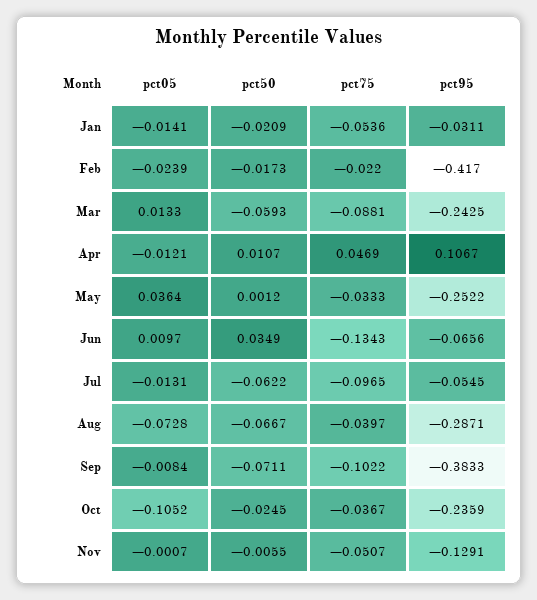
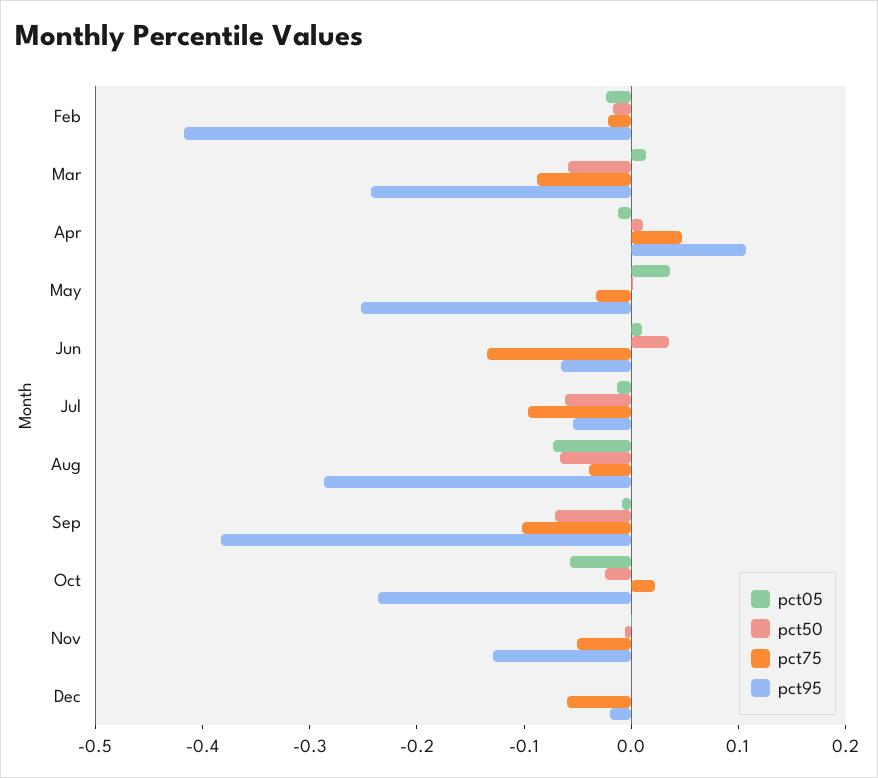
pct05, Jan: -0.0141 -> none
pct50, Jan: -0.0209 -> none
pct75, Jan: -0.0536 -> none
pct95, Jan: -0.0311 -> none
pct05, Oct: -0.1052 -> -0.06
pct75, Oct: -0.0367 -> 0.02
pct05, Dec: none -> 0
pct50, Dec: none -> 0
pct75, Dec: none -> -0.06
pct95, Dec: none -> -0.02

